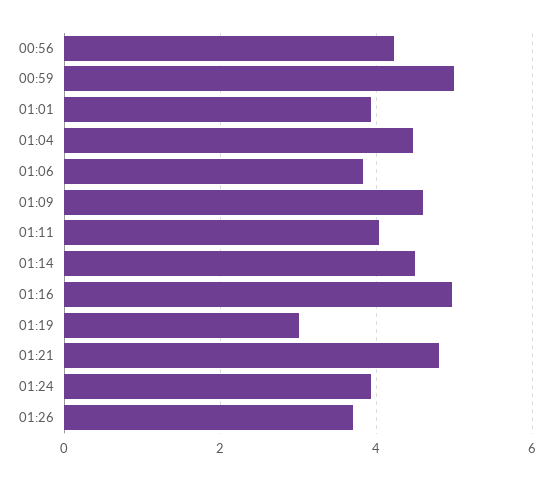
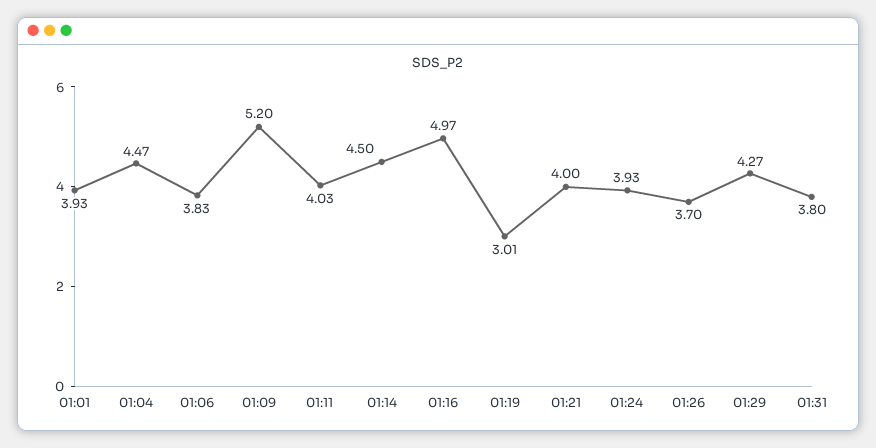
00:56: 4.2 -> none
00:59: 5 -> none
01:09: 4.6 -> 5.2
01:21: 4.8 -> 4
01:29: none -> 4.27
01:31: none -> 3.8

